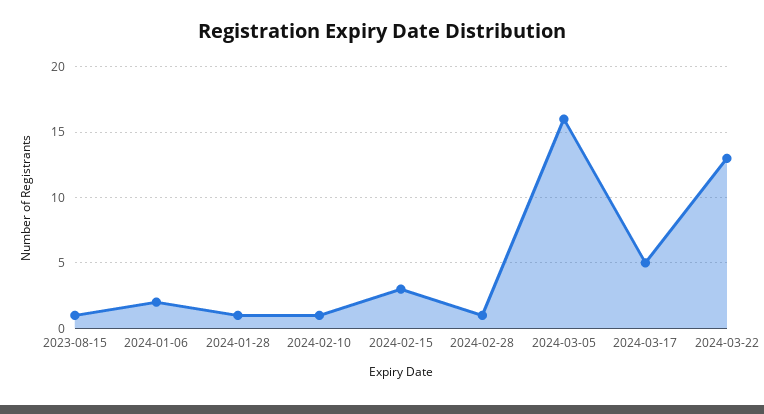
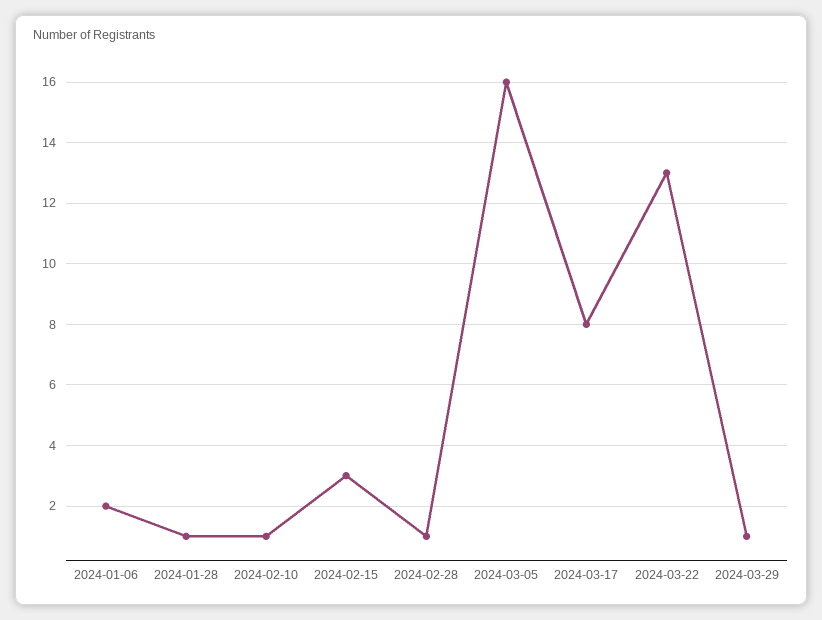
2023-08-15: 1 -> none
2024-03-17: 5 -> 8
2024-03-29: none -> 1

